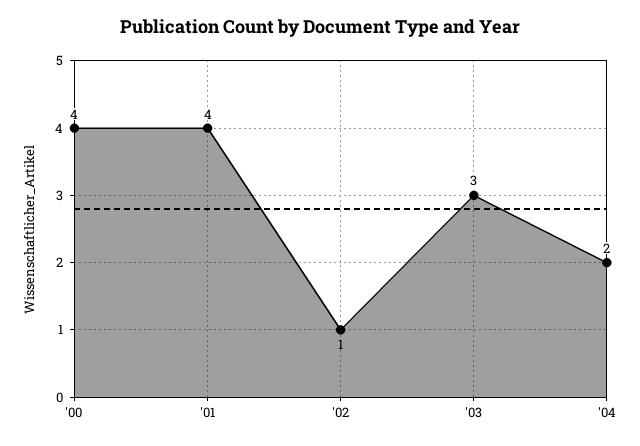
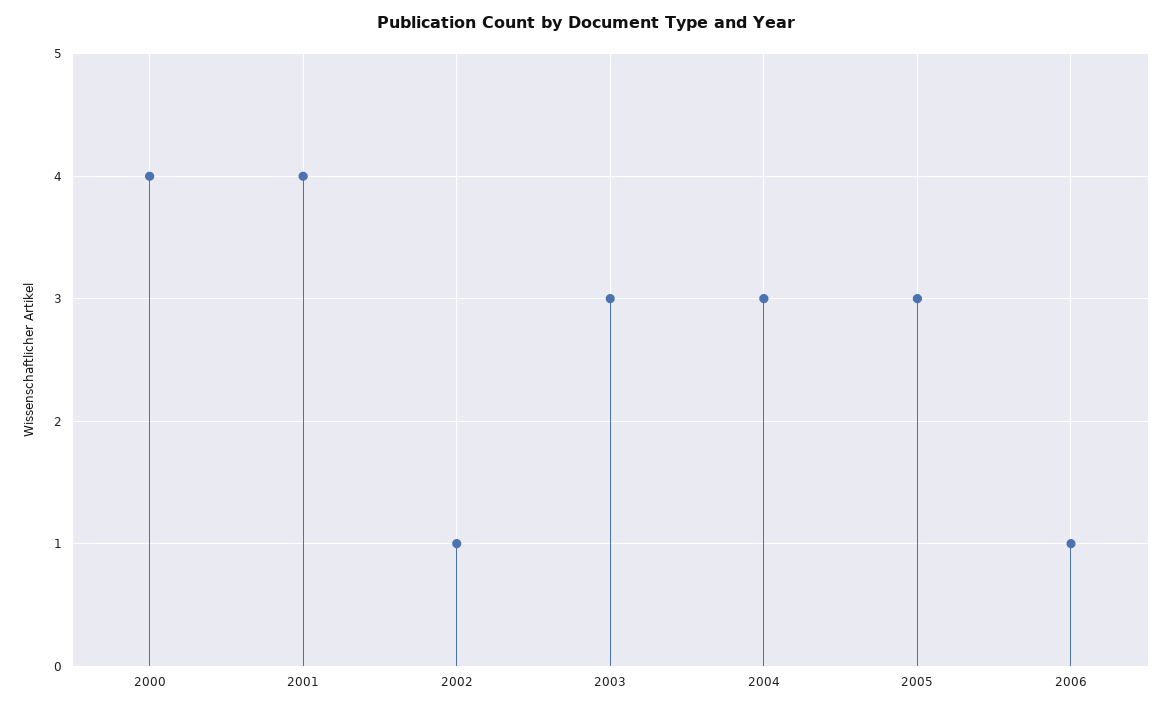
'04: 2 -> 3
2005: none -> 3
2006: none -> 1

